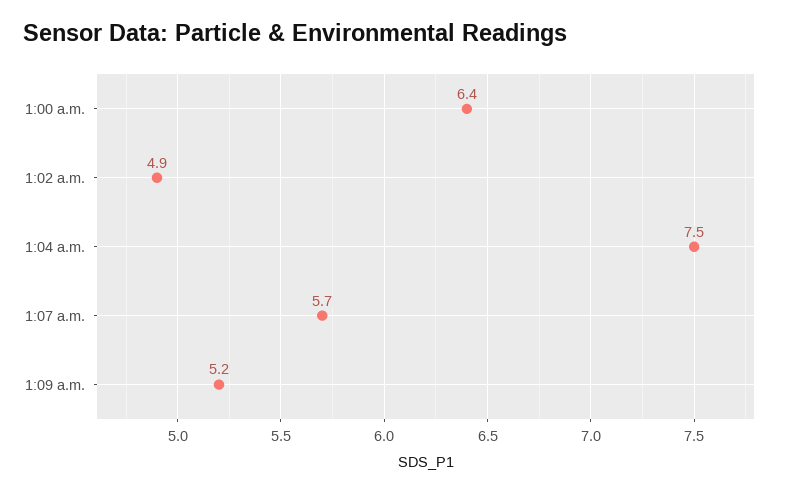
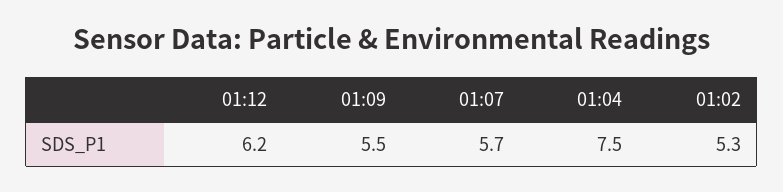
1:00 a.m.: 6.4 -> none
1:02 a.m.: 4.9 -> 5.3
1:09 a.m.: 5.2 -> 5.5
01:12: none -> 6.2

